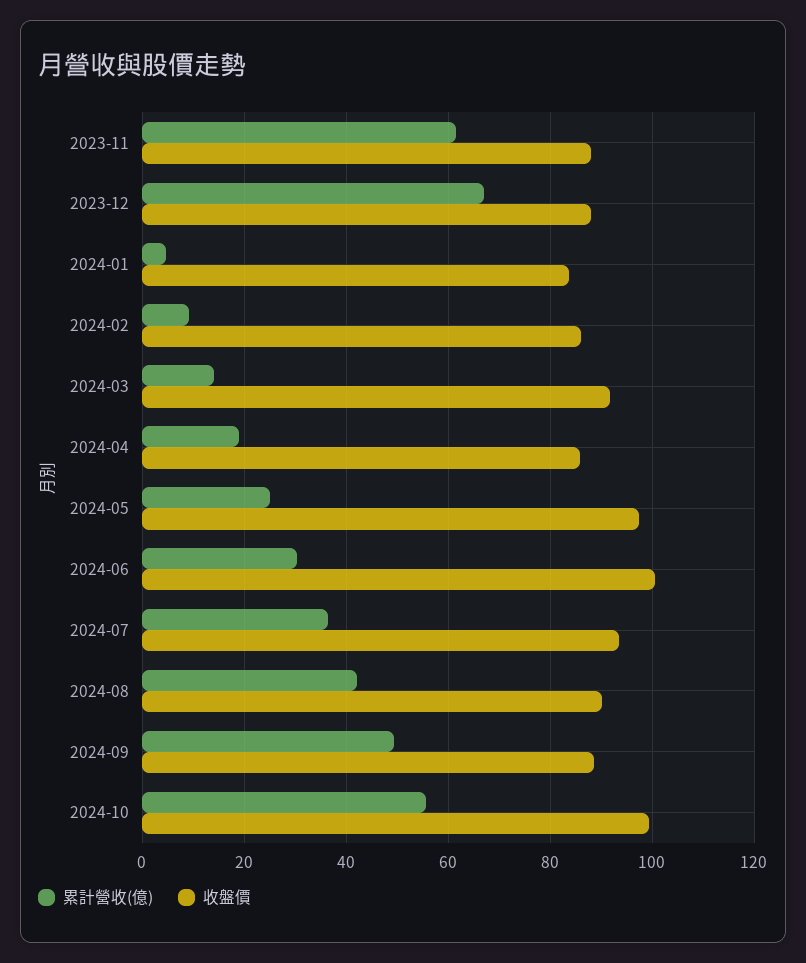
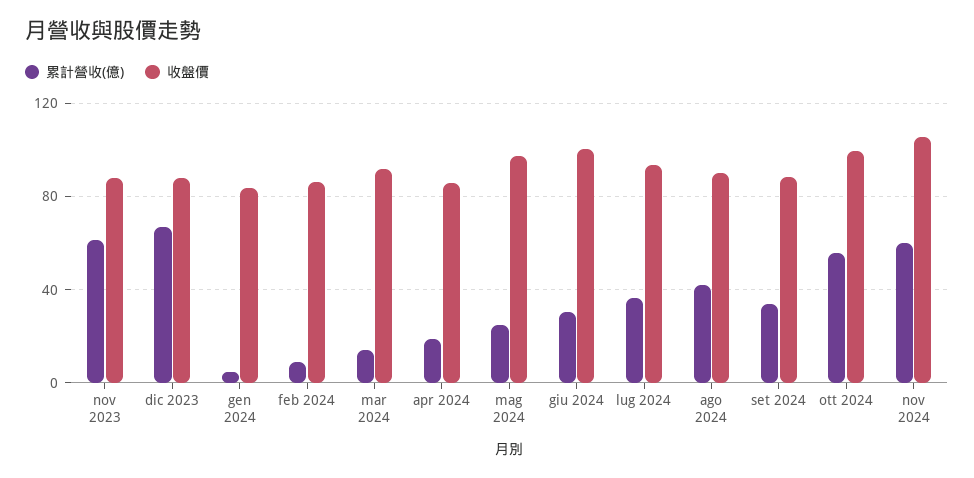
累計營收(億), 2024-09: 50 -> 35
累計營收(億), nov 2024: none -> 60
收盤價, nov 2024: none -> 105

